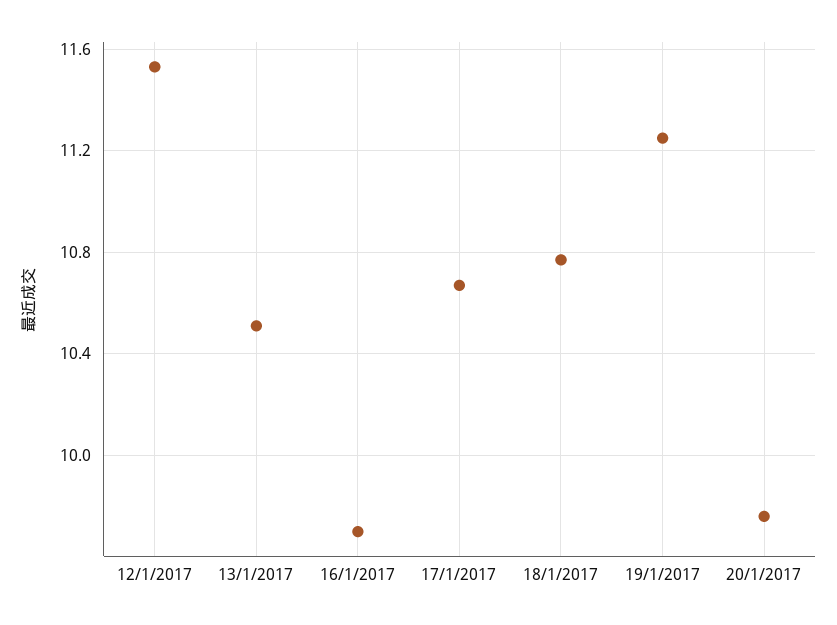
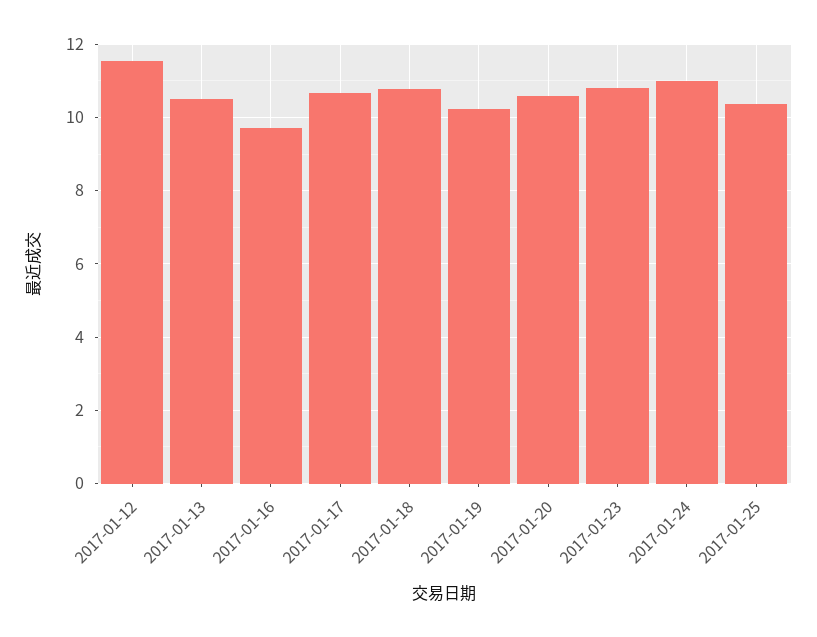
19/1/2017: 11.25 -> 10.2
20/1/2017: 9.75 -> 10.6
2017-01-23: none -> 10.8
2017-01-24: none -> 11
2017-01-25: none -> 10.4

